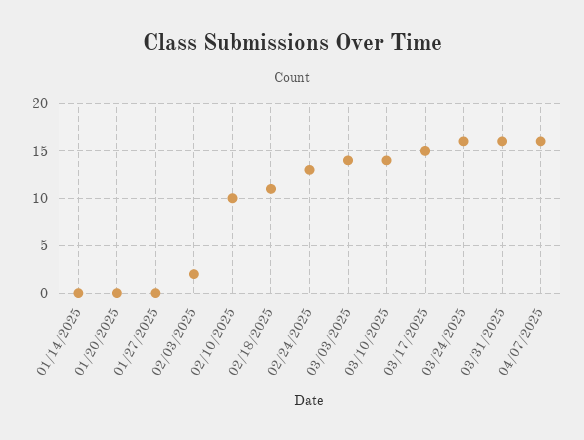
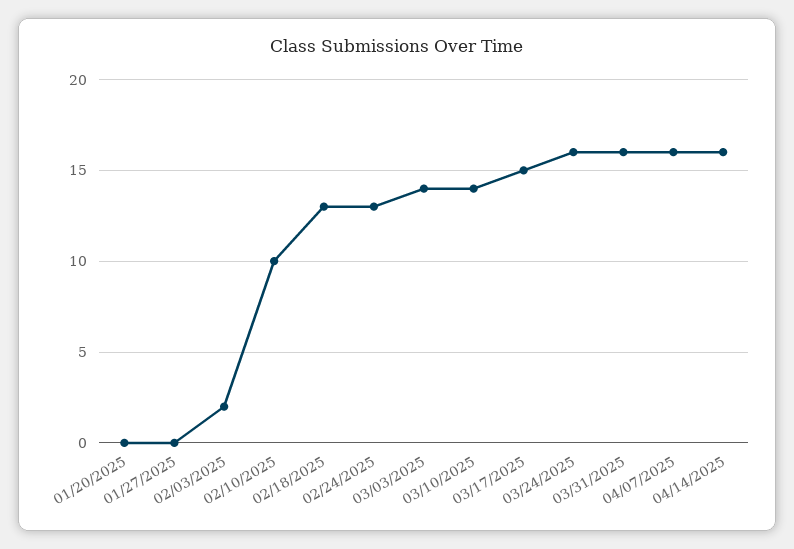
01/14/2025: 0 -> none
02/18/2025: 11 -> 13
04/14/2025: none -> 16

